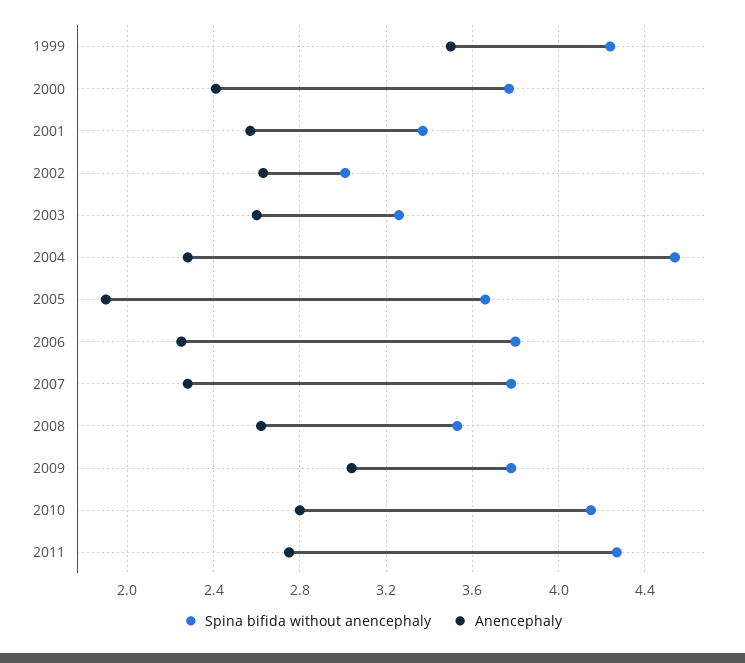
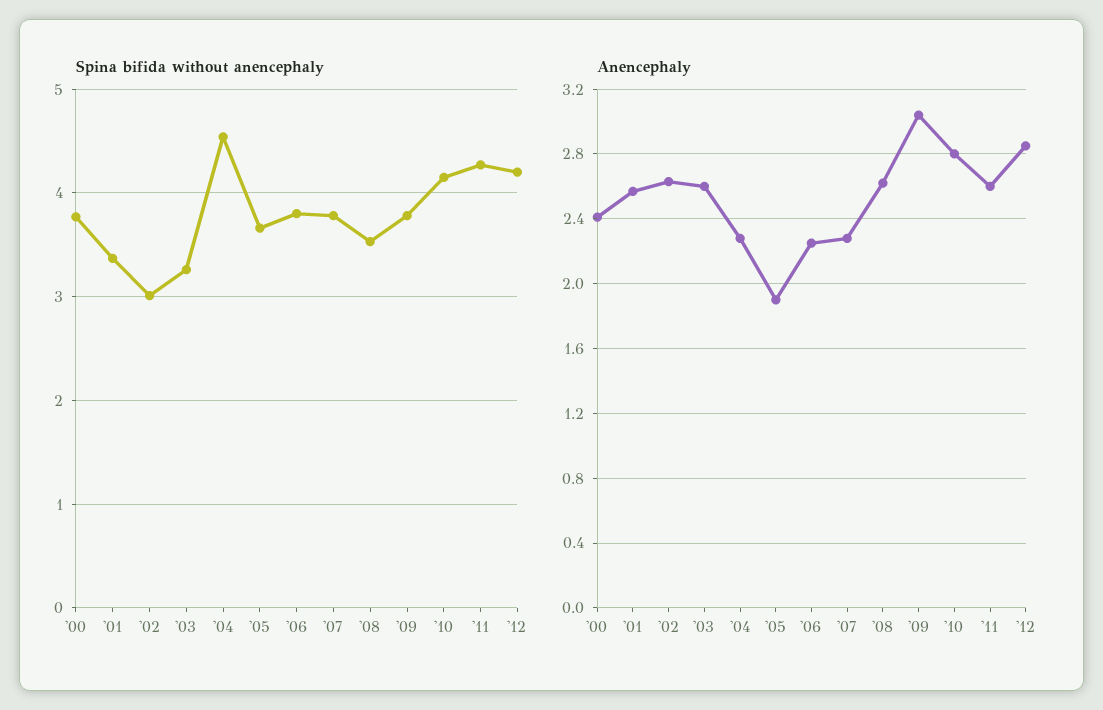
Spina bifida without anencephaly, 1999: 4.25 -> none
Anencephaly, 1999: 3.5 -> none
Anencephaly, 2011: 2.75 -> 2.6
Spina bifida without anencephaly, '12: none -> 4.2
Anencephaly, '12: none -> 2.85

